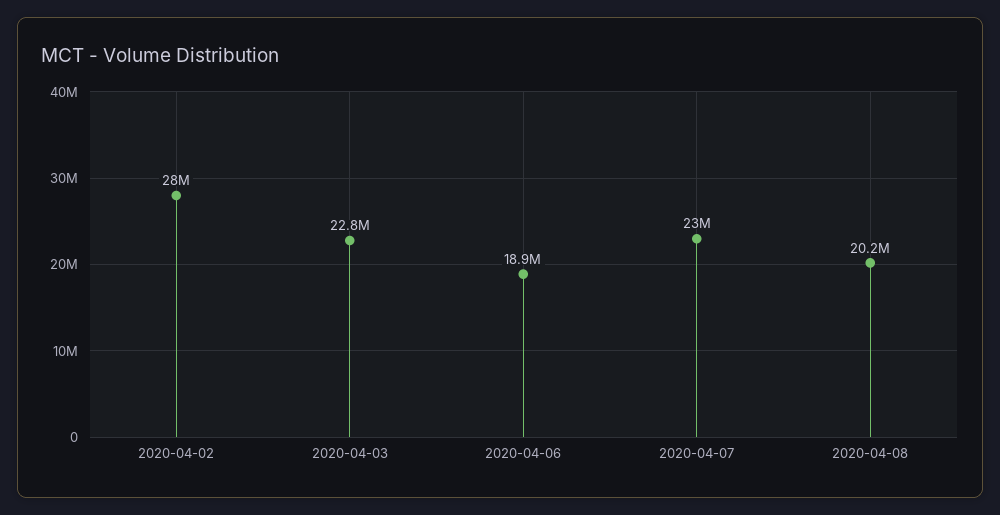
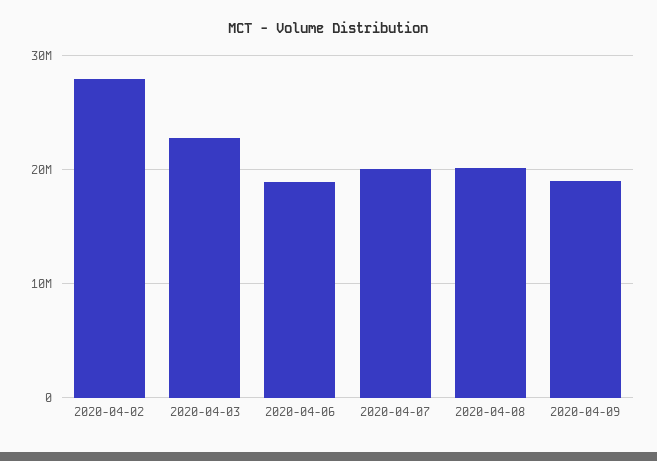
2020-04-07: 23000000 -> 20000000
2020-04-09: none -> 19000000

